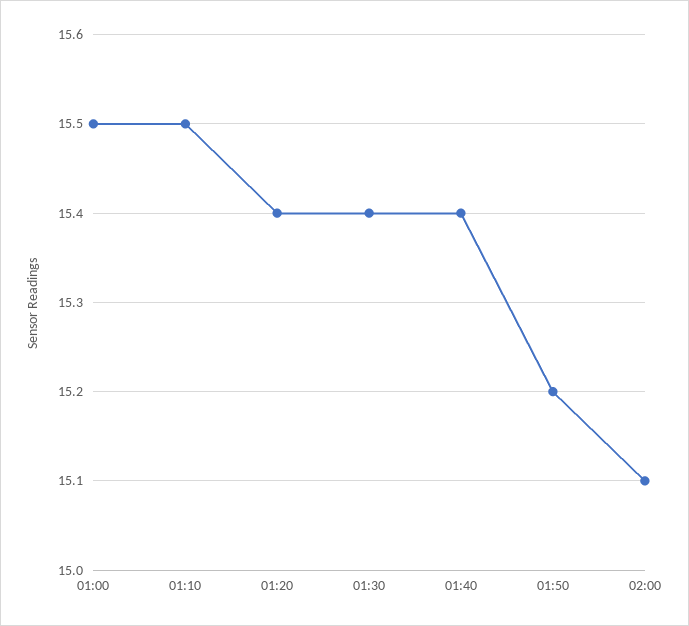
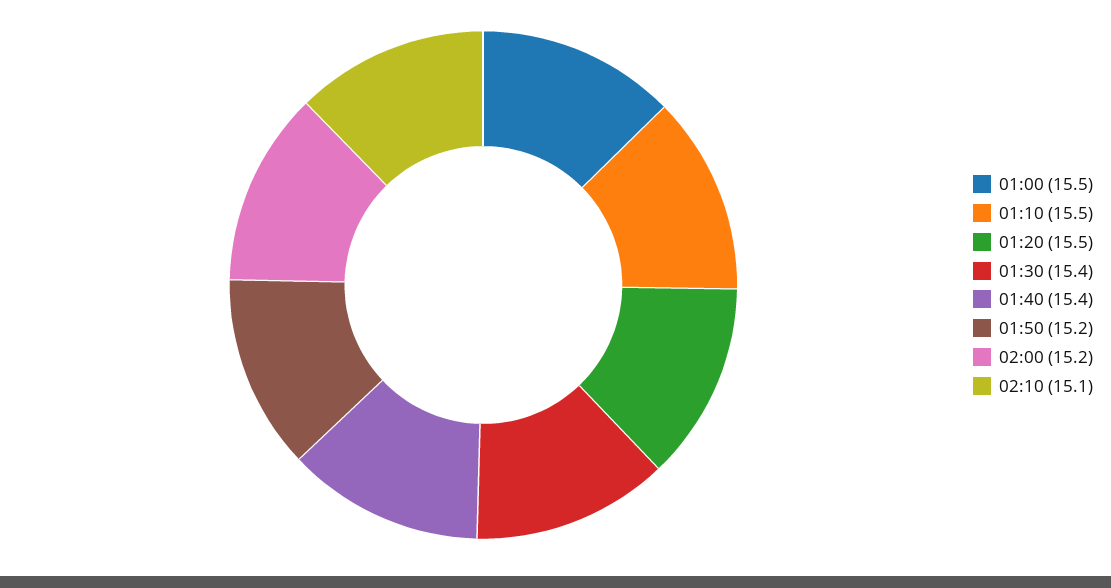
01:20: 15.4 -> 15.5
02:00: 15.1 -> 15.2
02:10: none -> 15.1

